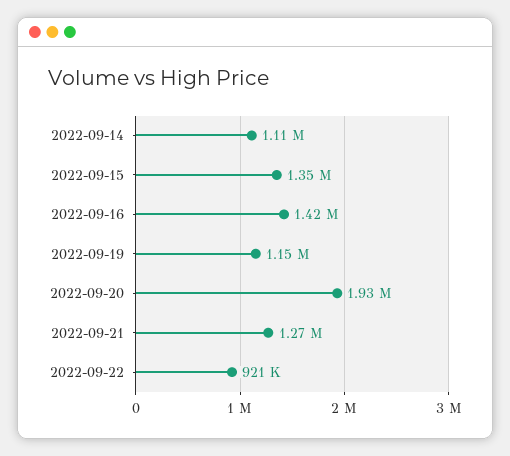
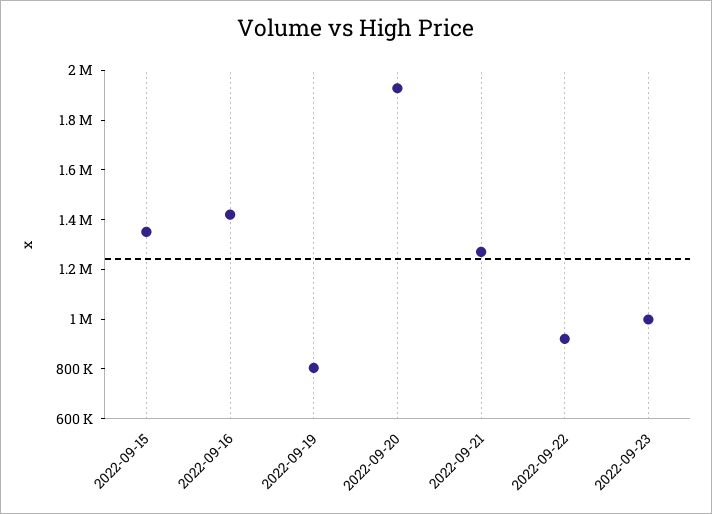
2022-09-14: 1110000 -> none
2022-09-19: 1150000 -> 800000
2022-09-23: none -> 1000000

